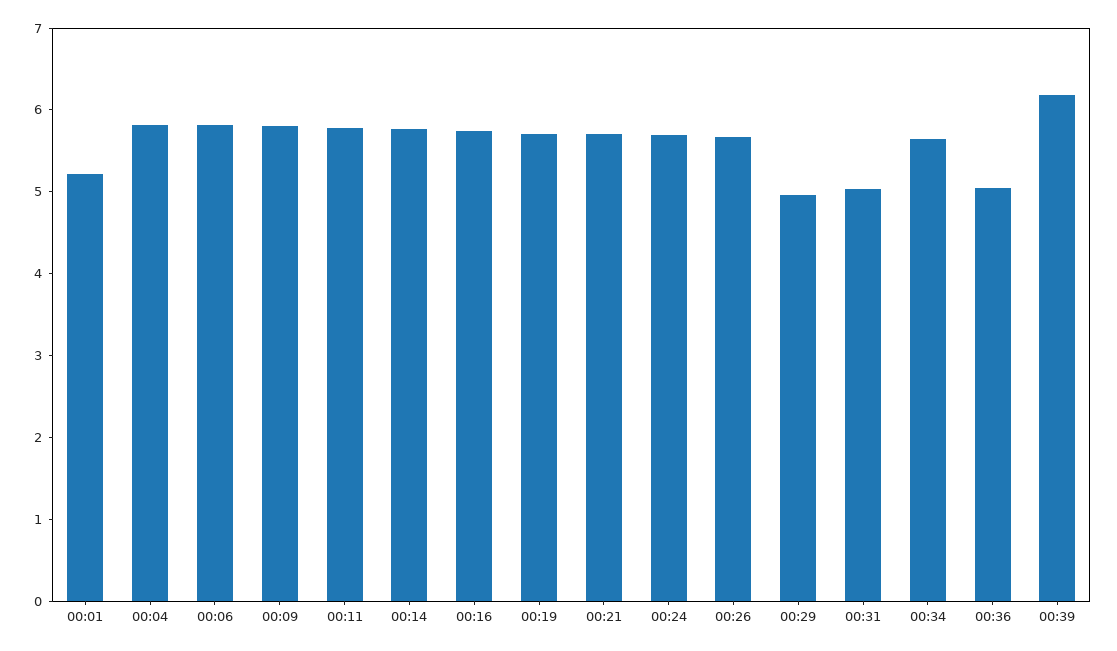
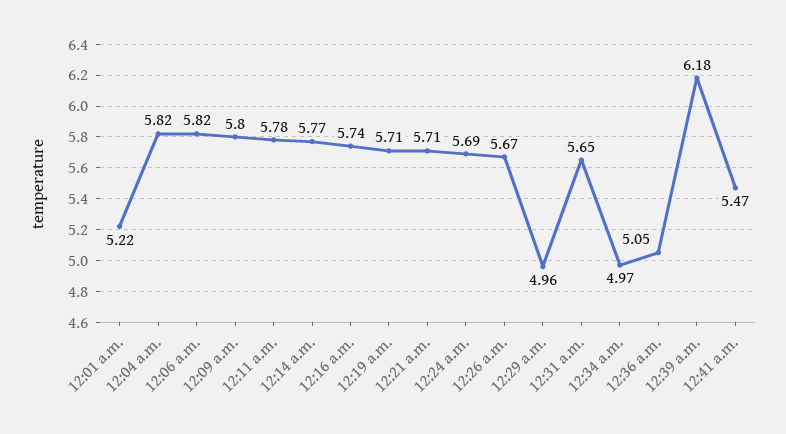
00:31: 5 -> 5.65
00:34: 5.6 -> 4.97
12:41 a.m.: none -> 5.47

